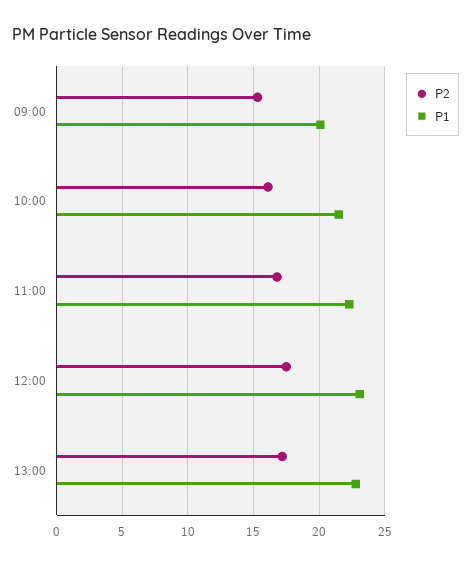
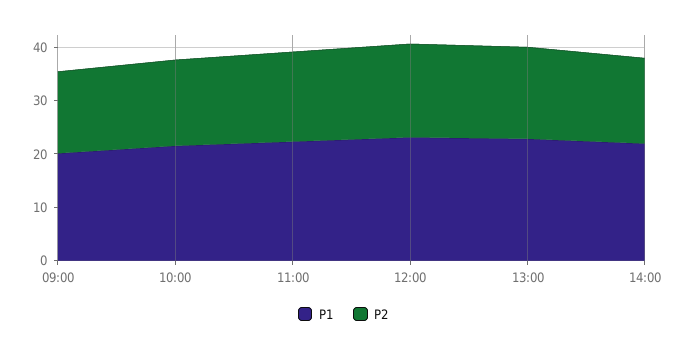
P1, 14:00: none -> 22
P2, 14:00: none -> 16

